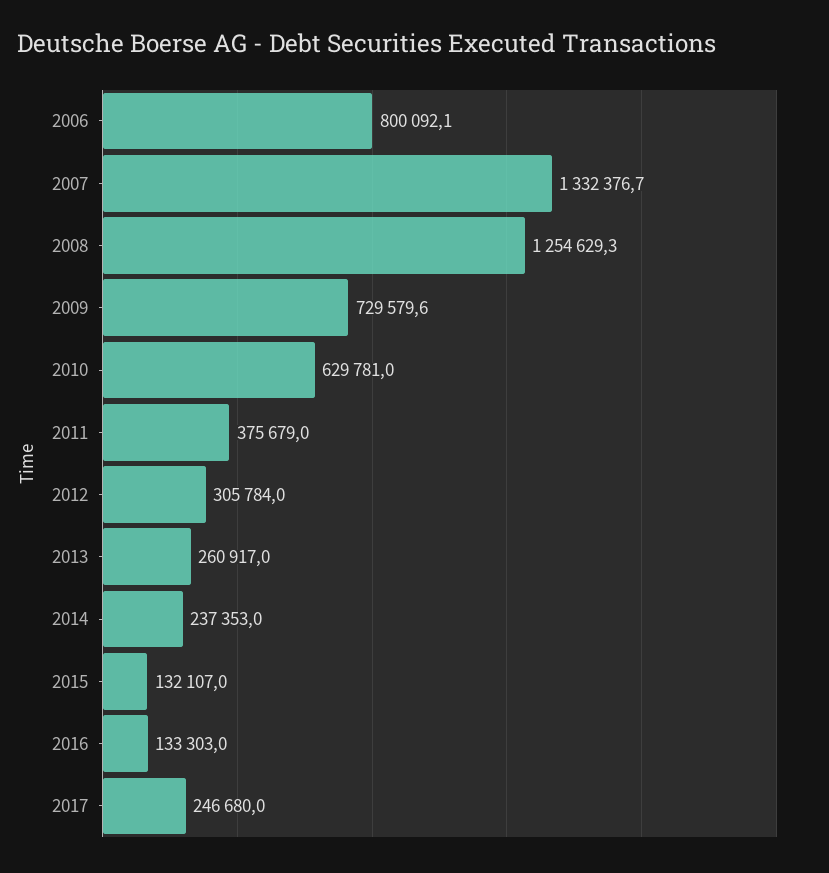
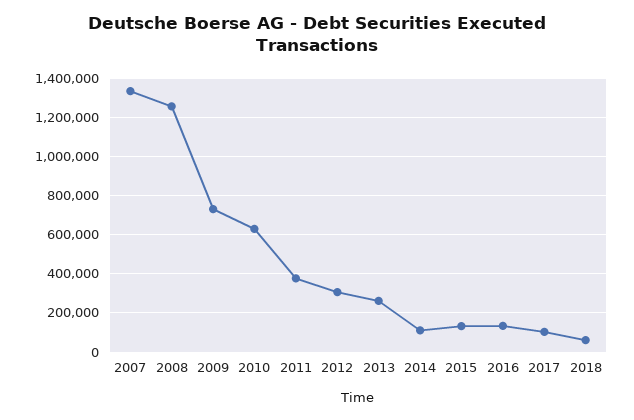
2006: 800092.1 -> none
2014: 237353 -> 100000
2017: 246680 -> 100000
2018: none -> 50000

